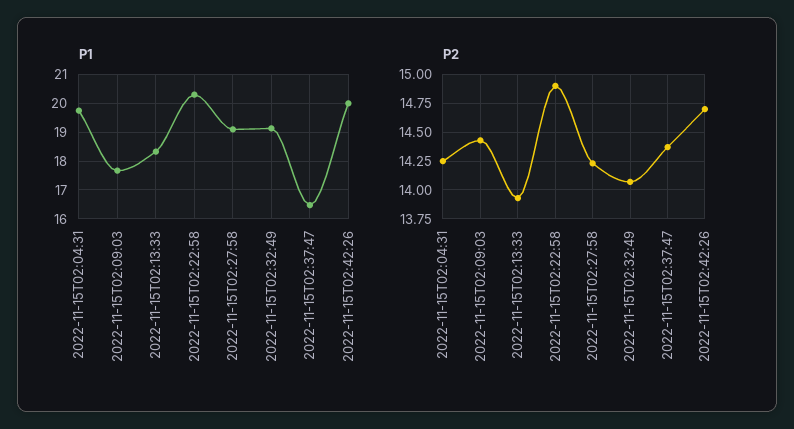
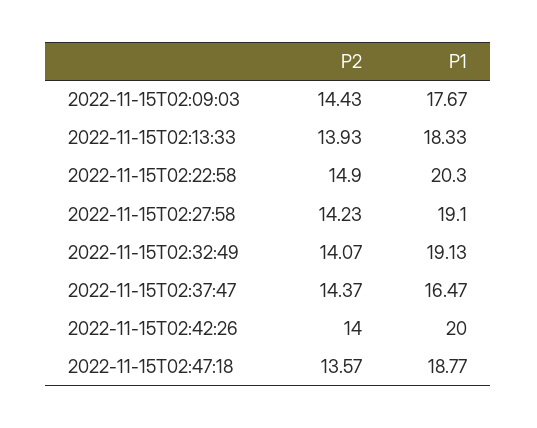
P1, 2022-11-15T02:04:31: 19.75 -> none
P2, 2022-11-15T02:04:31: 14.25 -> none
P2, 2022-11-15T02:42:26: 14.75 -> 14
P2, 2022-11-15T02:47:18: none -> 13.57
P1, 2022-11-15T02:47:18: none -> 18.77

